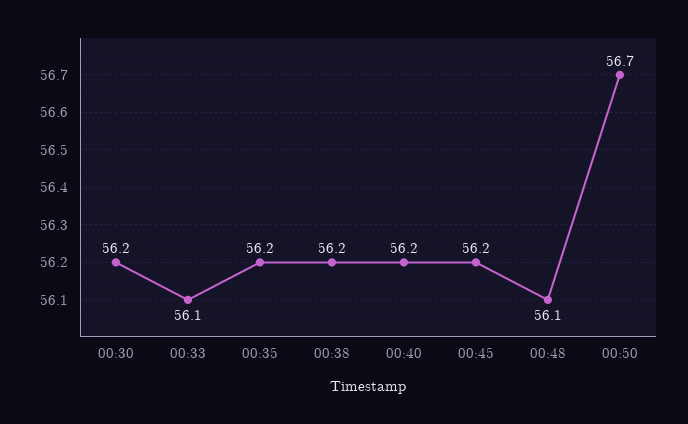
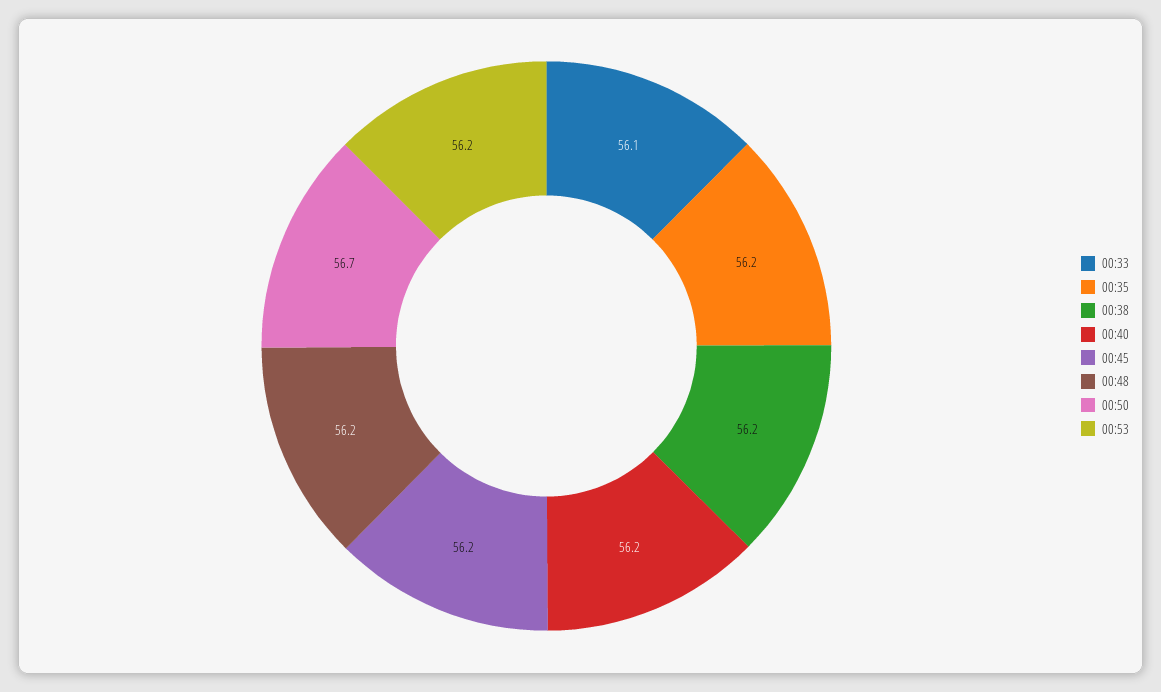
00:30: 56.2 -> none
00:48: 56.1 -> 56.2
00:53: none -> 56.2

